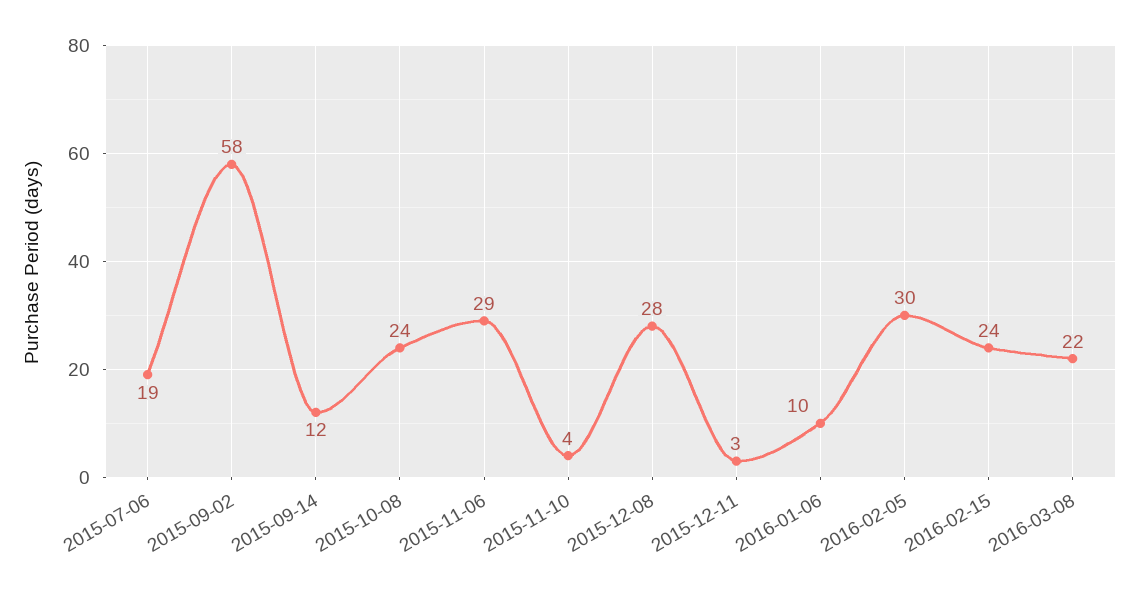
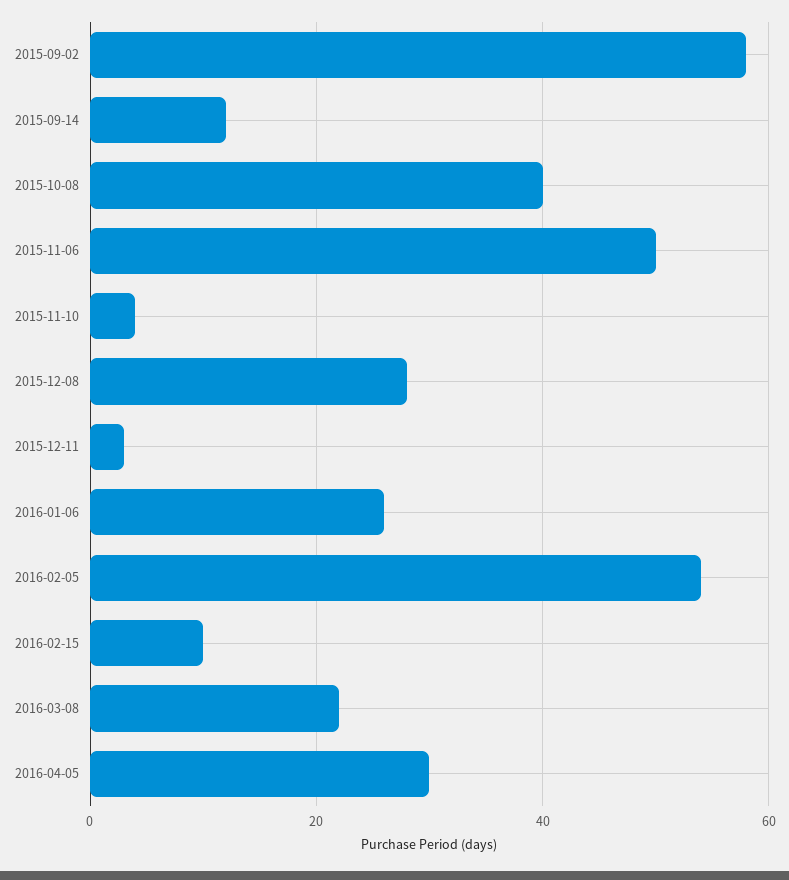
2015-07-06: 19 -> none
2015-10-08: 24 -> 40
2015-11-06: 29 -> 50
2016-01-06: 10 -> 25
2016-02-05: 30 -> 55
2016-02-15: 24 -> 10
2016-04-05: none -> 30

